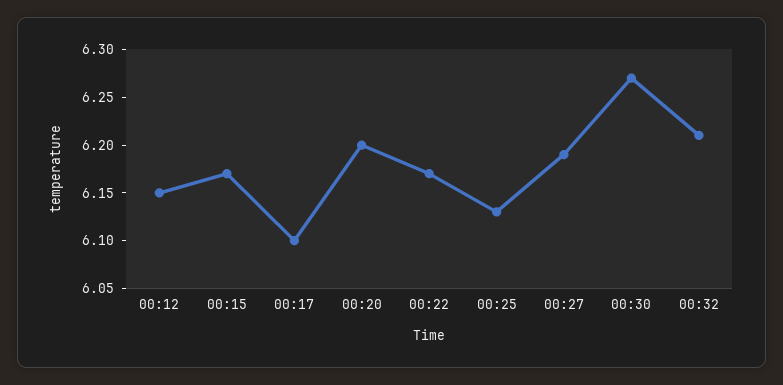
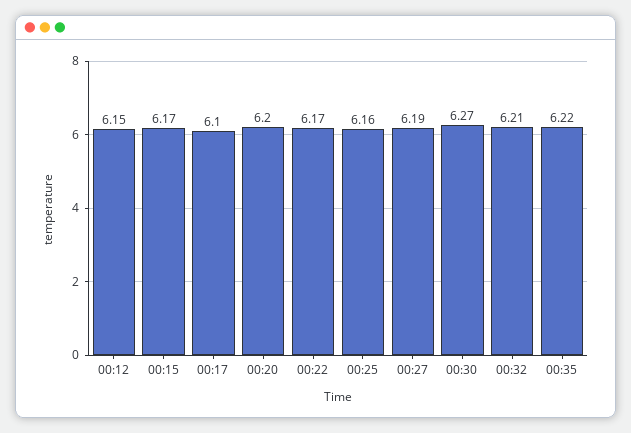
00:25: 6.13 -> 6.16
00:35: none -> 6.22

